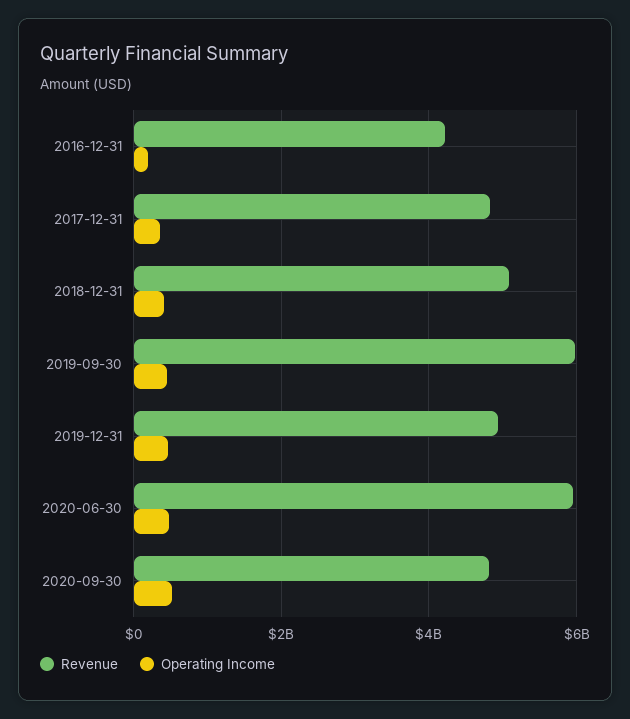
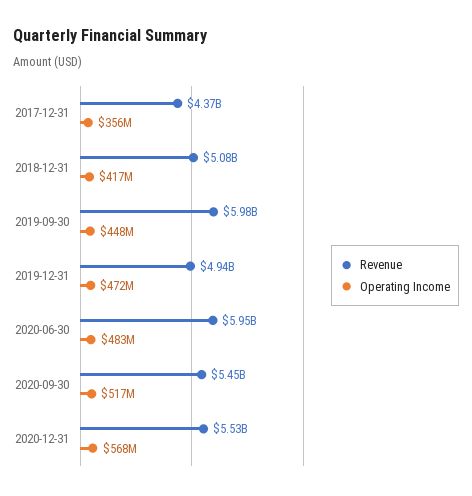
Revenue, 2016-12-31: 4200000000 -> none
Operating Income, 2016-12-31: 200000000 -> none
Revenue, 2017-12-31: 4800000000 -> 4370000000
Revenue, 2020-09-30: 4800000000 -> 5450000000
Revenue, 2020-12-31: none -> 5530000000
Operating Income, 2020-12-31: none -> 568000000

